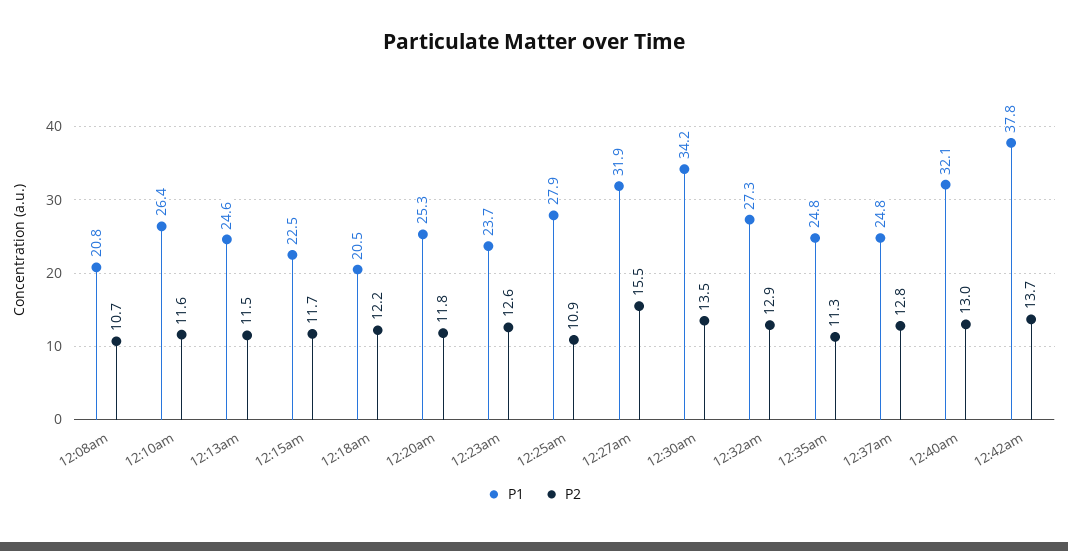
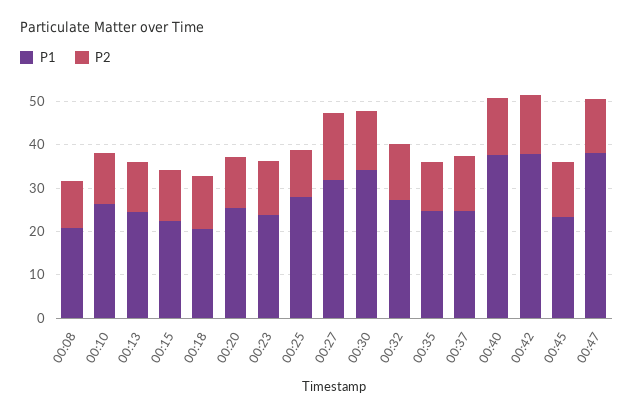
P1, 12:40am: 32.1 -> 38
P1, 00:45: none -> 24
P2, 00:45: none -> 12
P1, 00:47: none -> 38
P2, 00:47: none -> 12

